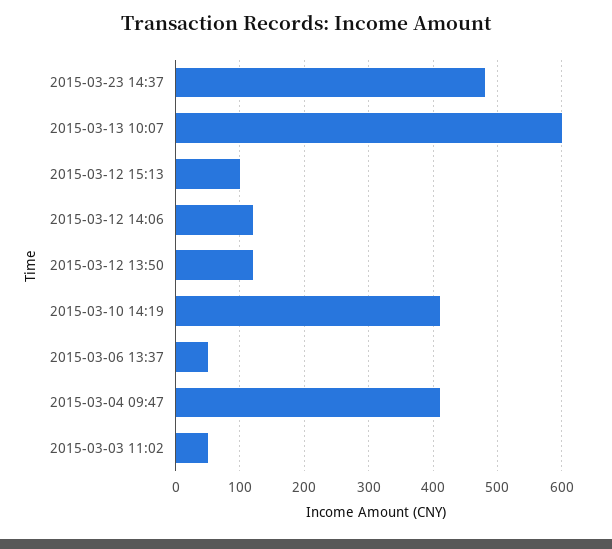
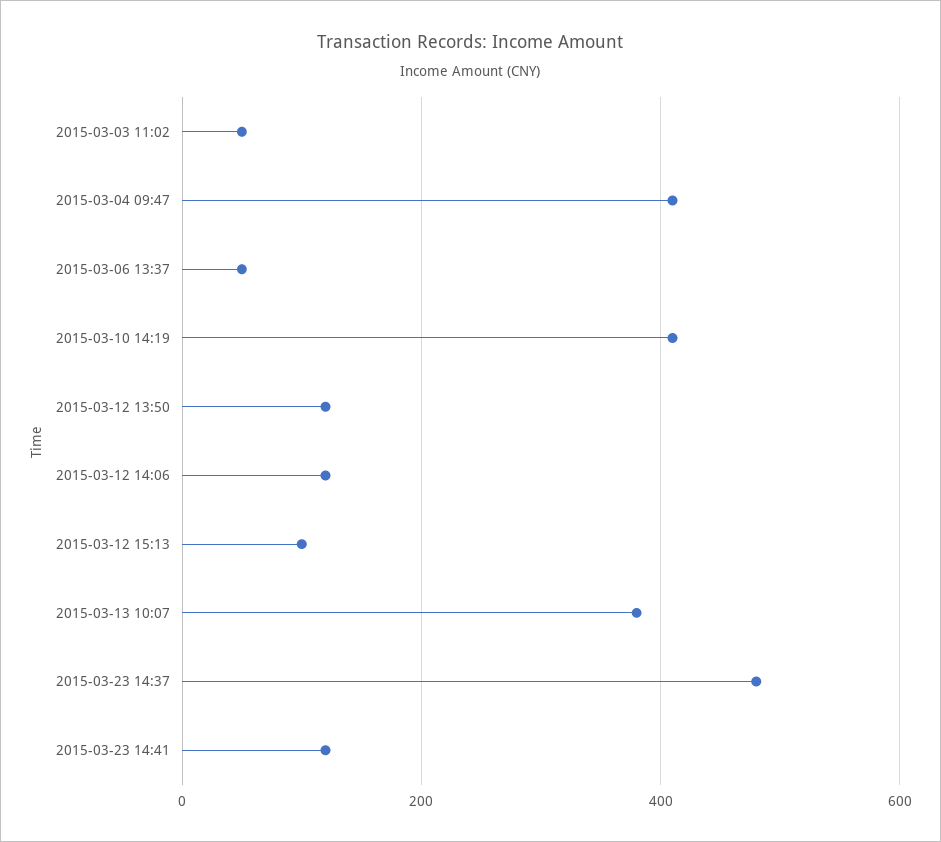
2015-03-13 10:07: 600 -> 380
2015-03-23 14:41: none -> 120

